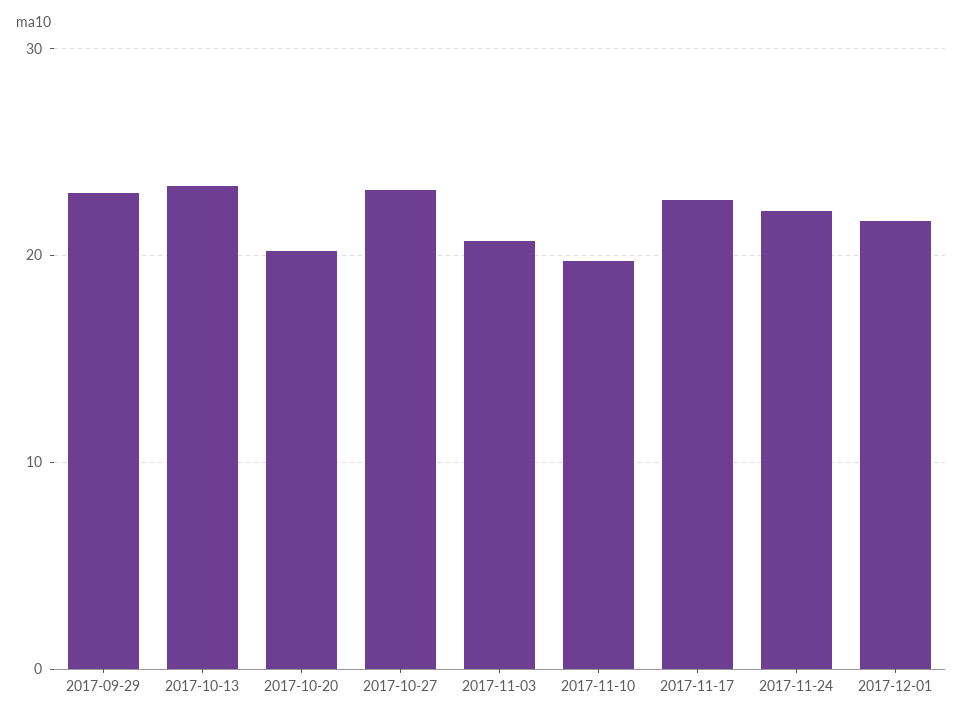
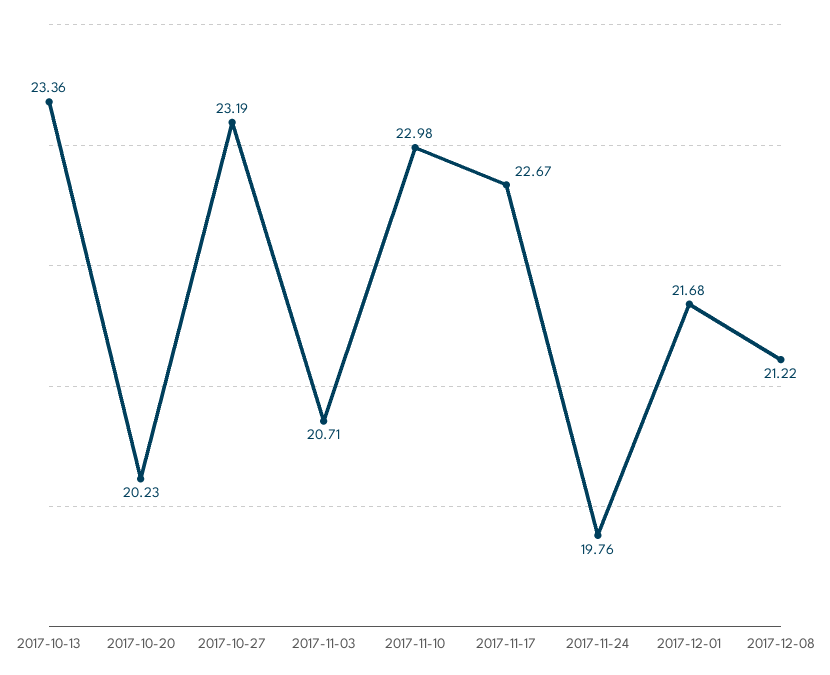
2017-09-29: 23 -> none
2017-11-10: 20 -> 22.98
2017-11-24: 22 -> 19.76
2017-12-08: none -> 21.22

